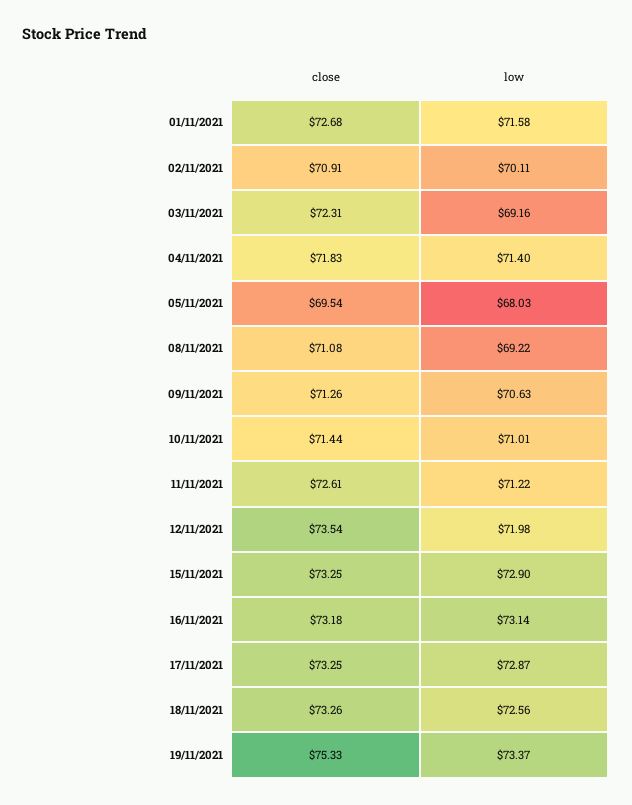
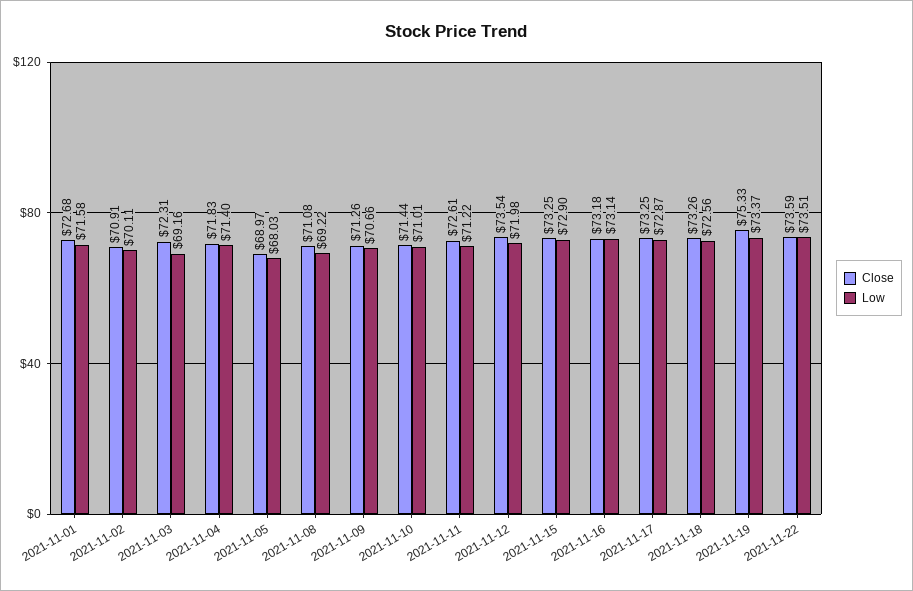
close, 05/11/2021: 69.54 -> 68.97
low, 09/11/2021: 70.63 -> 70.66
close, 2021-11-22: none -> 73.59
low, 2021-11-22: none -> 73.51

